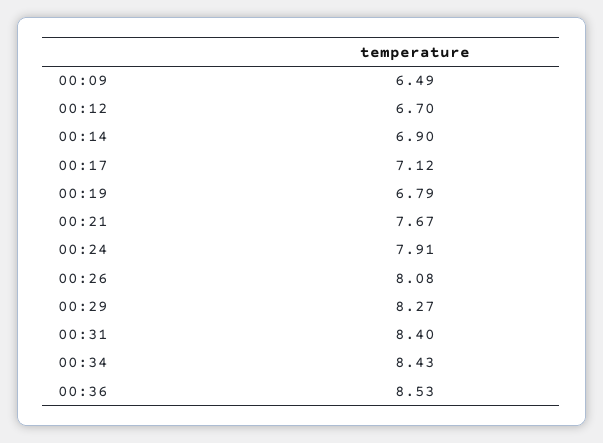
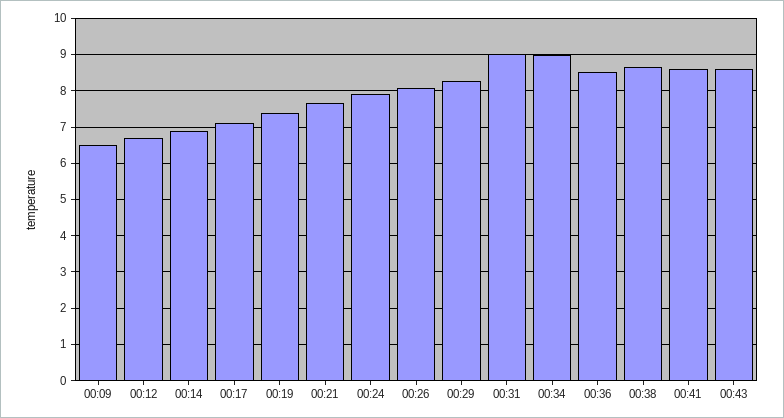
00:19: 6.79 -> 7.4
00:31: 8.4 -> 9
00:34: 8.43 -> 9
00:38: none -> 8.6
00:41: none -> 8.6
00:43: none -> 8.6

